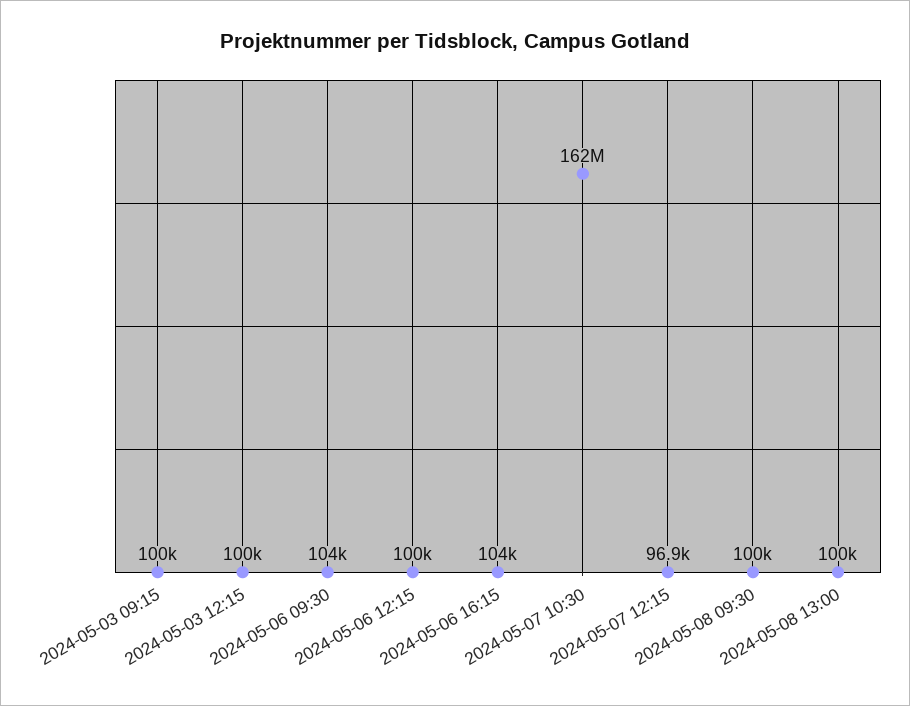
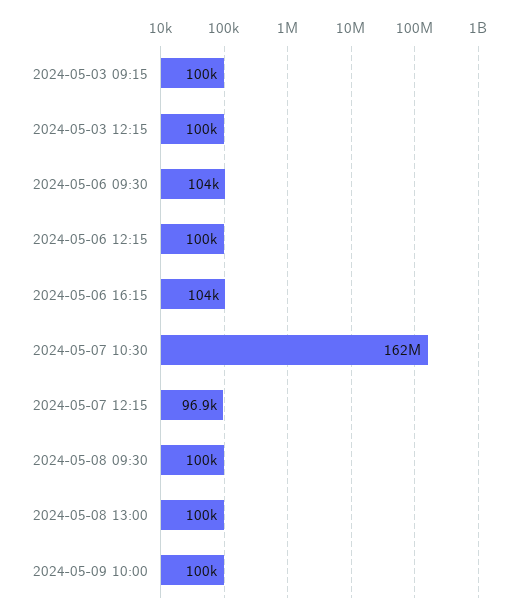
2024-05-09 10:00: none -> 100000

